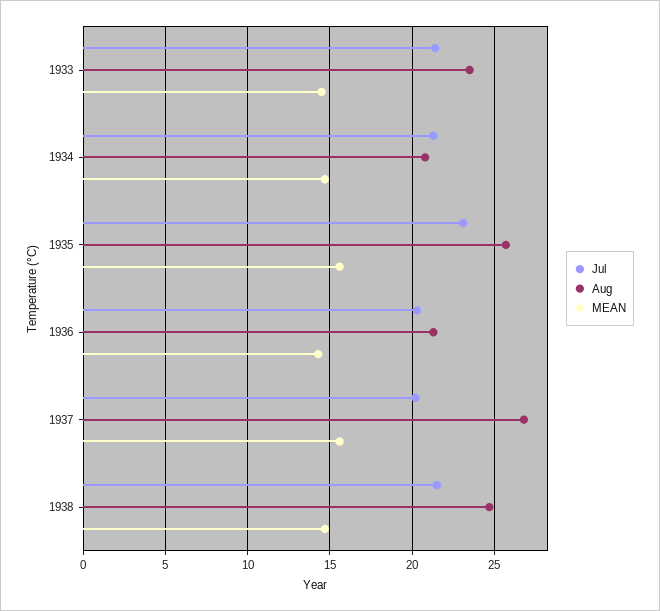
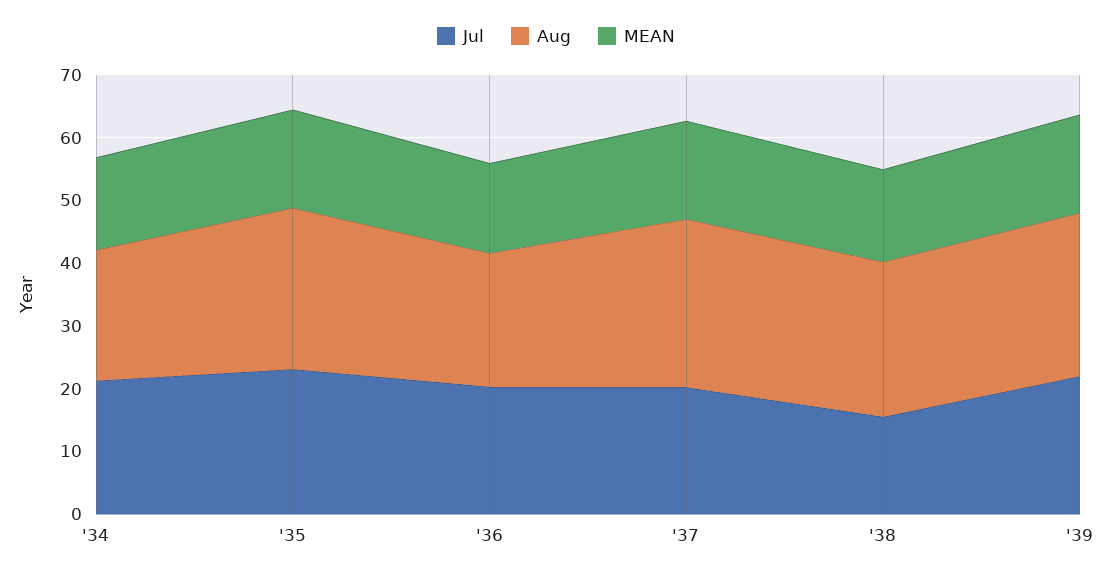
Jul, 1933: 21.5 -> none
Aug, 1933: 23.5 -> none
MEAN, 1933: 14.5 -> none
Jul, 1938: 21.5 -> 16
Jul, '39: none -> 22
Aug, '39: none -> 26
MEAN, '39: none -> 16

